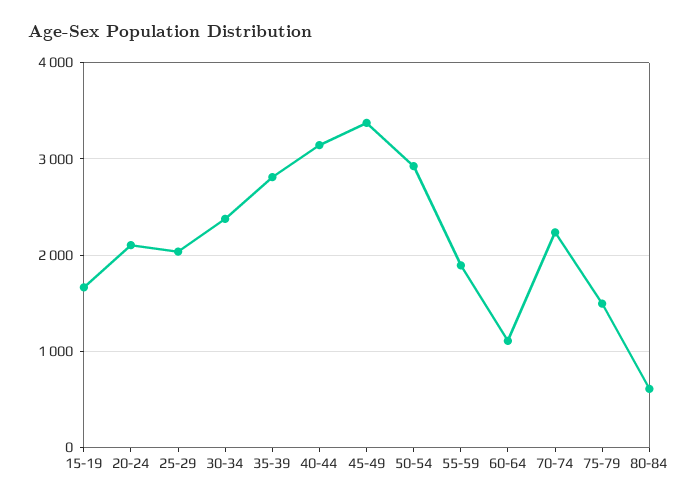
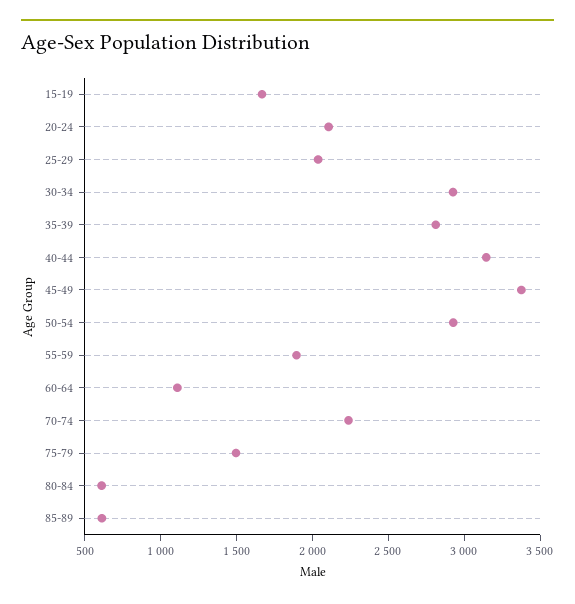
30-34: 2400 -> 2900
85-89: none -> 600

